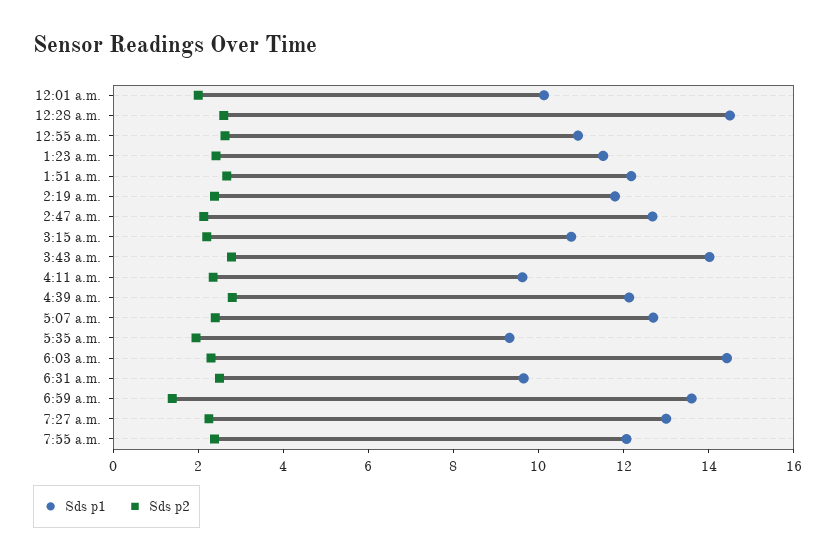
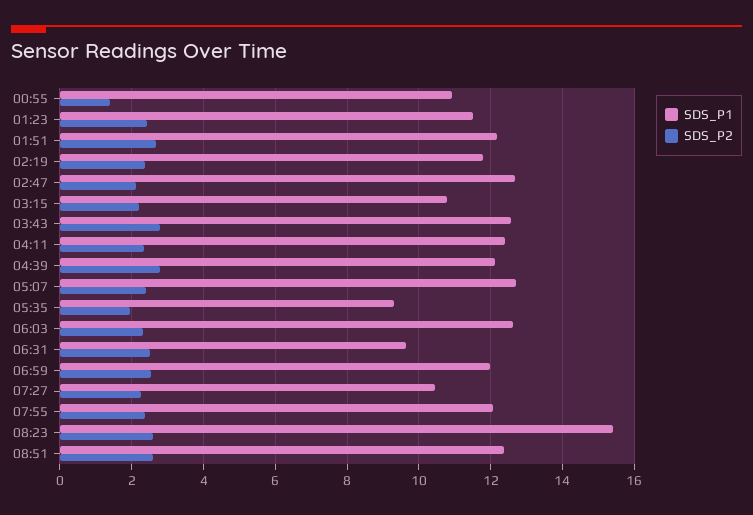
Sds p1, 12:01 a.m.: 10 -> none
Sds p2, 12:01 a.m.: 2 -> none
Sds p1, 12:28 a.m.: 14.5 -> none
Sds p2, 12:28 a.m.: 2.5 -> none
Sds p2, 12:55 a.m.: 2.5 -> 1.4
Sds p1, 3:43 a.m.: 14 -> 12.6
Sds p1, 4:11 a.m.: 9.5 -> 12.4
Sds p1, 6:03 a.m.: 14.5 -> 12.6
Sds p1, 6:59 a.m.: 13.5 -> 12
Sds p2, 6:59 a.m.: 1.5 -> 2.6
Sds p1, 7:27 a.m.: 13 -> 10.4
Sds p1, 08:23: none -> 15.4
Sds p2, 08:23: none -> 2.6
Sds p1, 08:51: none -> 12.4
Sds p2, 08:51: none -> 2.6

